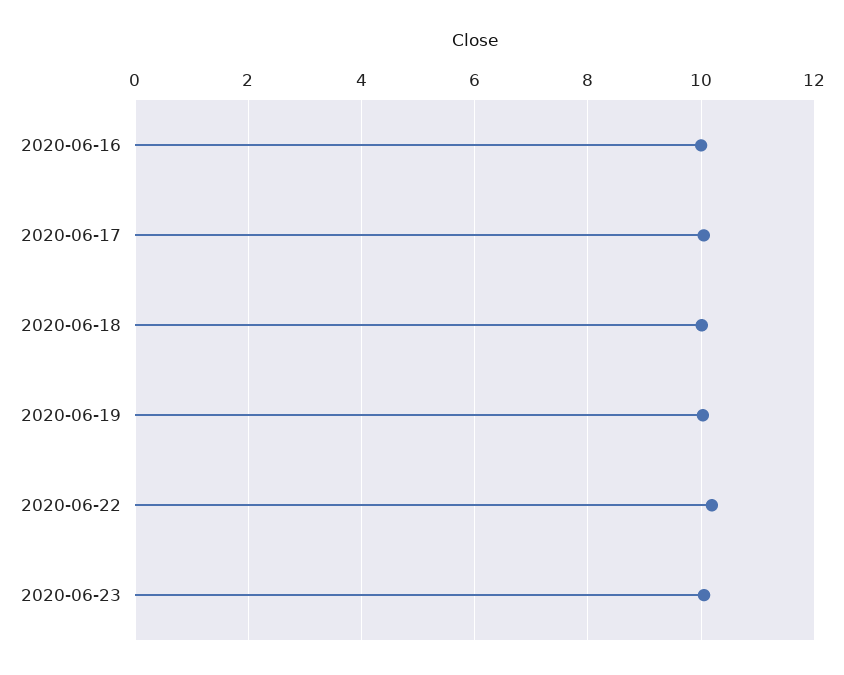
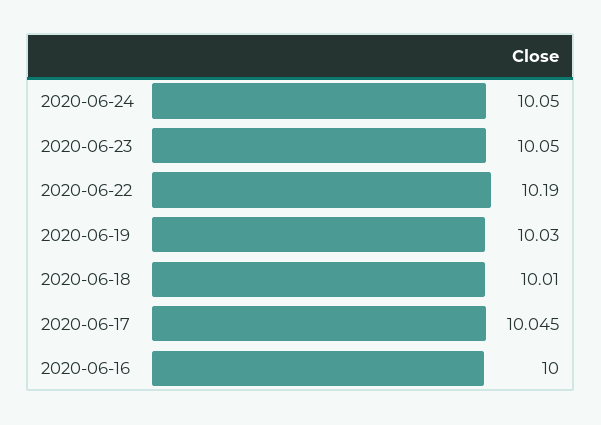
2020-06-24: none -> 10.05

